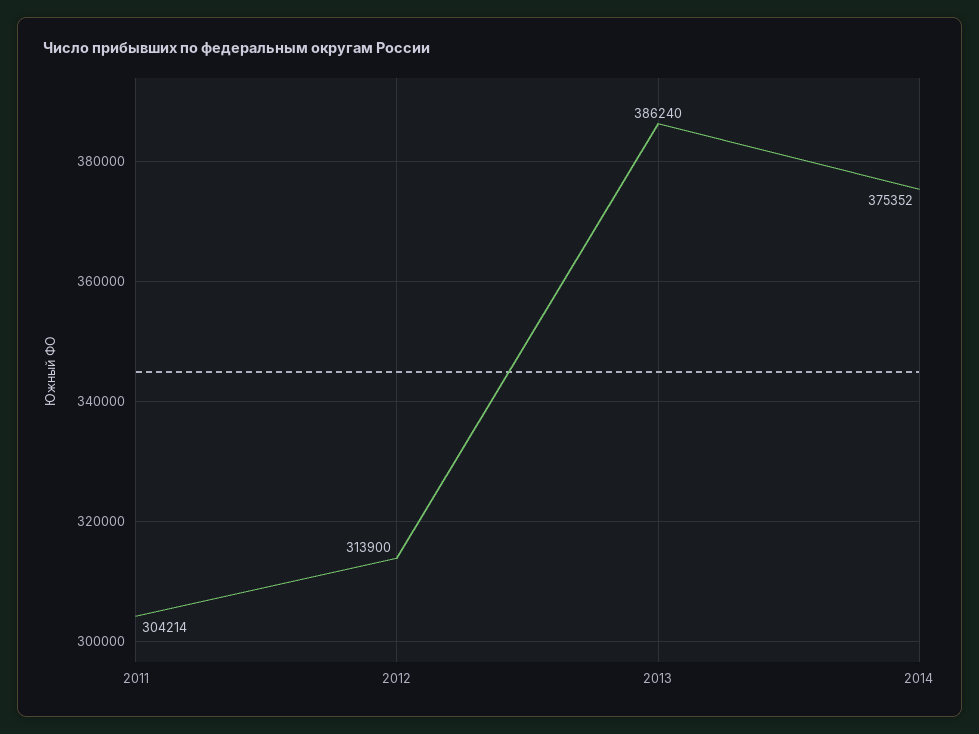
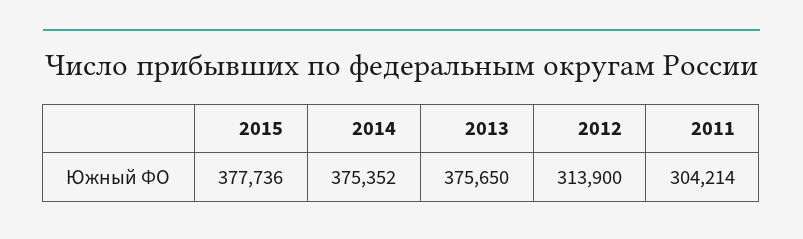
2013: 386240 -> 375650
2015: none -> 377736

